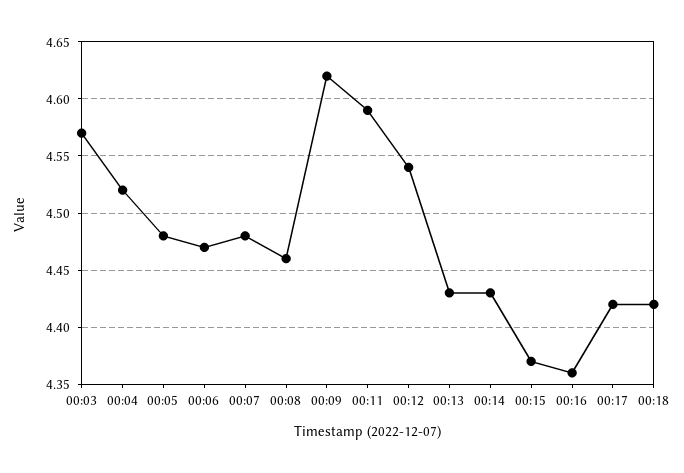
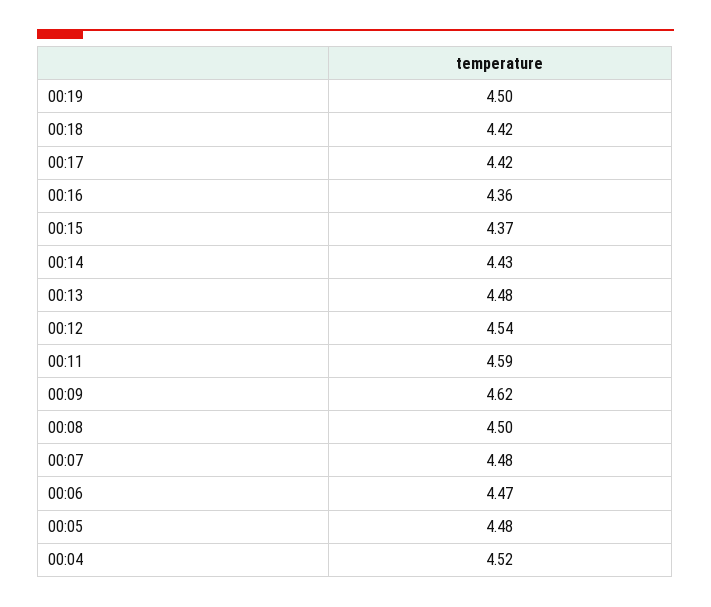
00:03: 4.57 -> none
00:08: 4.46 -> 4.5
00:13: 4.43 -> 4.48
00:19: none -> 4.5

